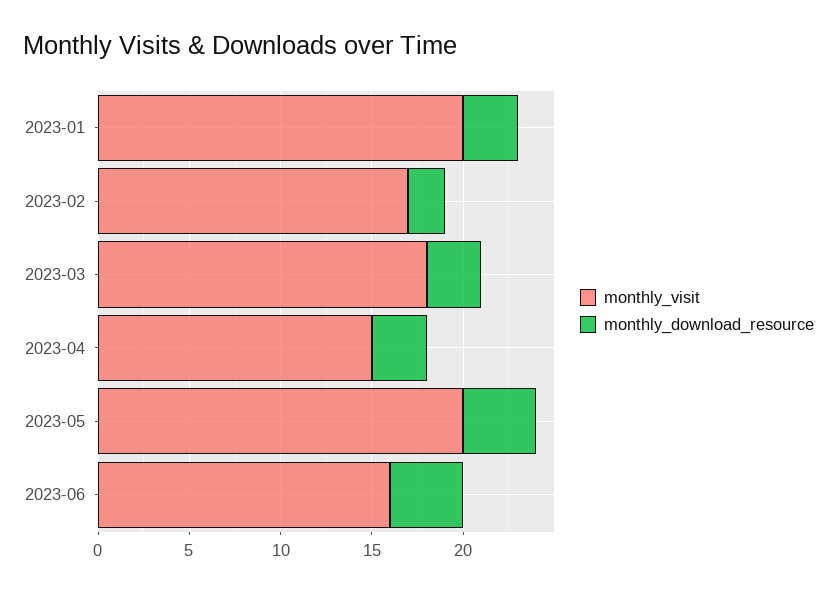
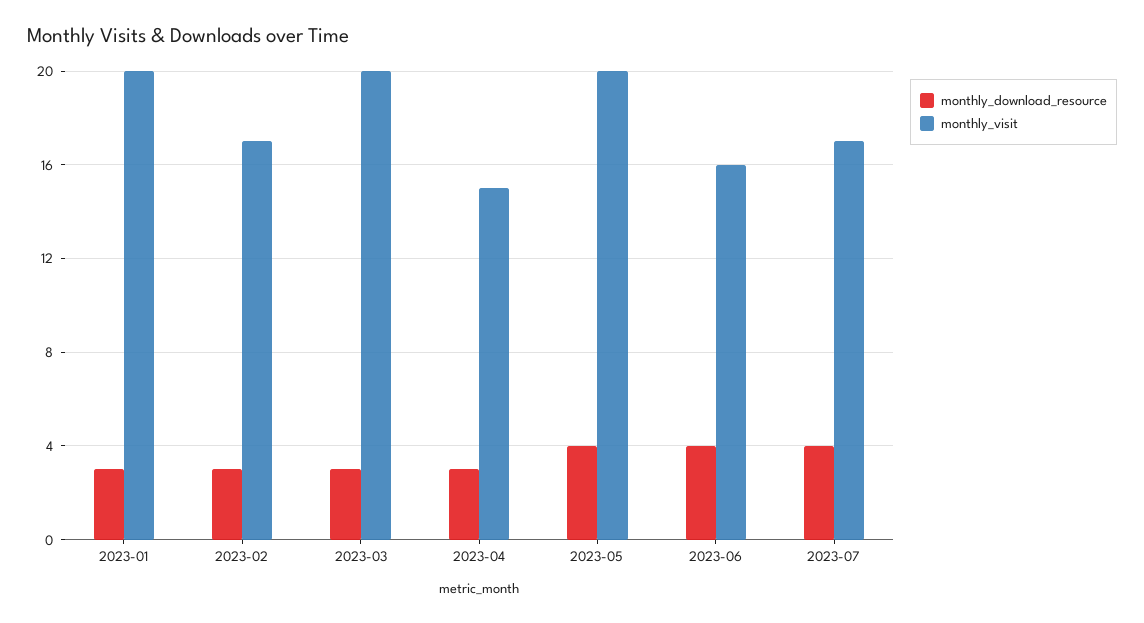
monthly_download_resource, 2023-02: 2 -> 3
monthly_visit, 2023-03: 18 -> 20
monthly_download_resource, 2023-07: none -> 4
monthly_visit, 2023-07: none -> 17

